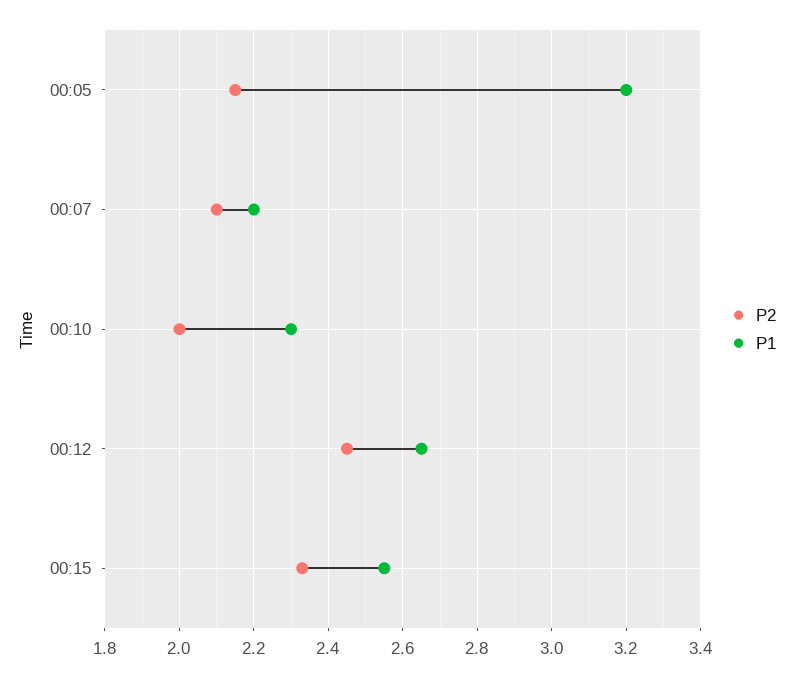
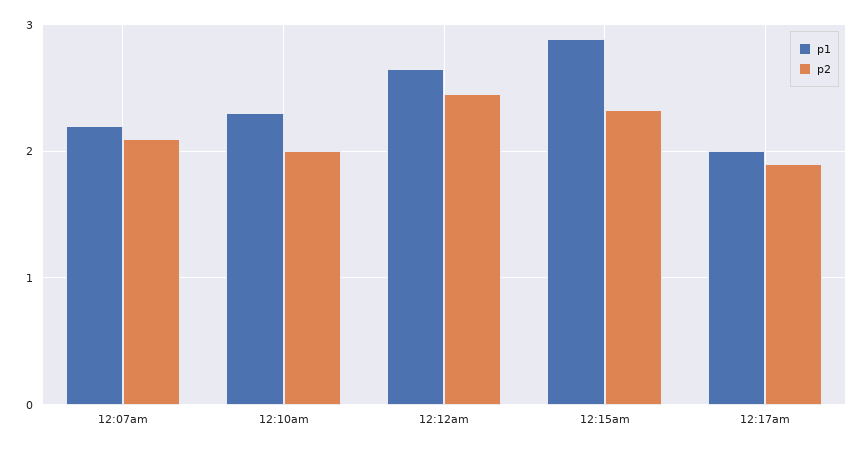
P2, 00:05: 2.15 -> none
P1, 00:05: 3.2 -> none
P1, 00:15: 2.55 -> 2.9
P1, 12:17am: none -> 2
P2, 12:17am: none -> 1.9

